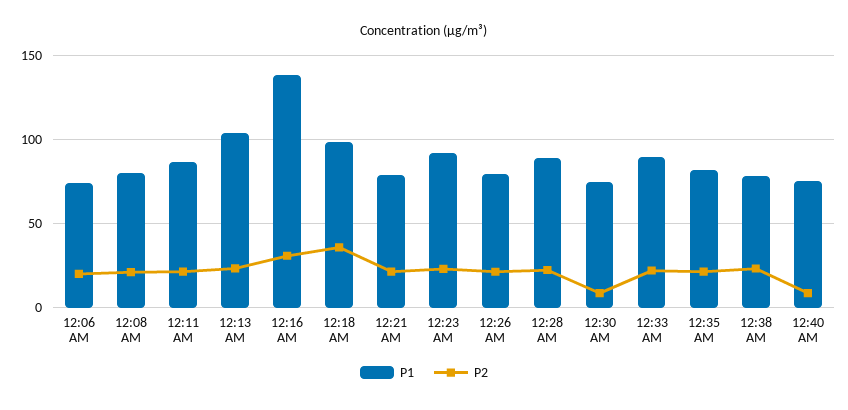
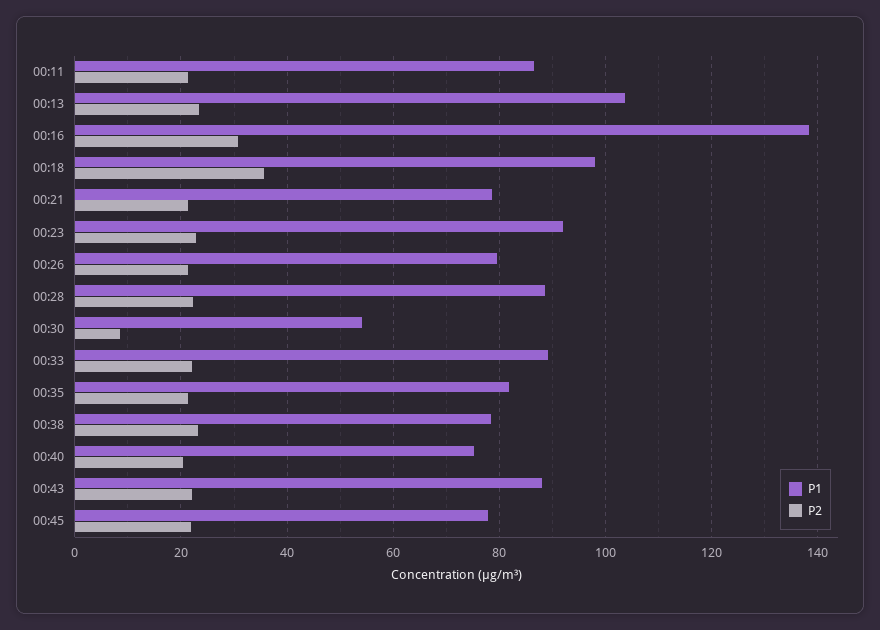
P1, 12:06 AM: 75 -> none
P2, 12:06 AM: 20 -> none
P1, 12:08 AM: 80 -> none
P2, 12:08 AM: 20 -> none
P1, 12:30 AM: 75 -> 54
P2, 12:40 AM: 10 -> 20
P1, 00:43: none -> 88
P2, 00:43: none -> 22
P1, 00:45: none -> 78
P2, 00:45: none -> 22

